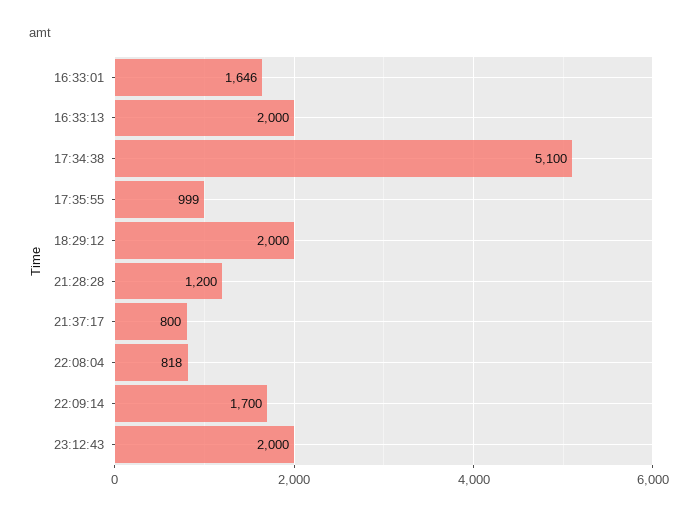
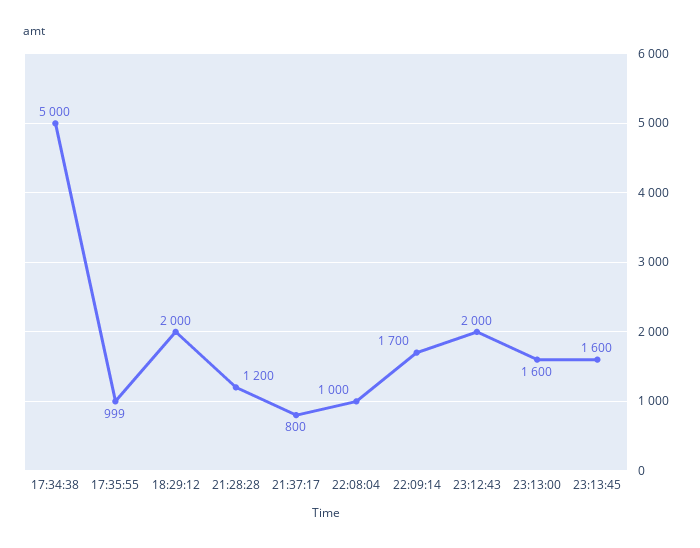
16:33:01: 1646 -> none
16:33:13: 2000 -> none
17:34:38: 5100 -> 5000
22:08:04: 818 -> 1000
23:13:00: none -> 1600
23:13:45: none -> 1600

